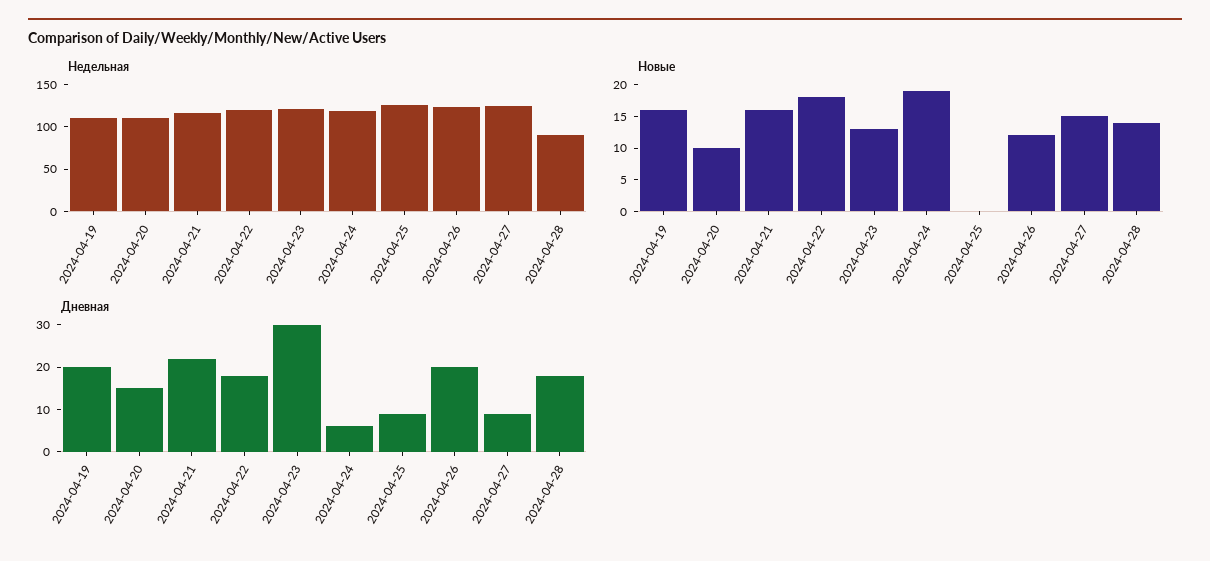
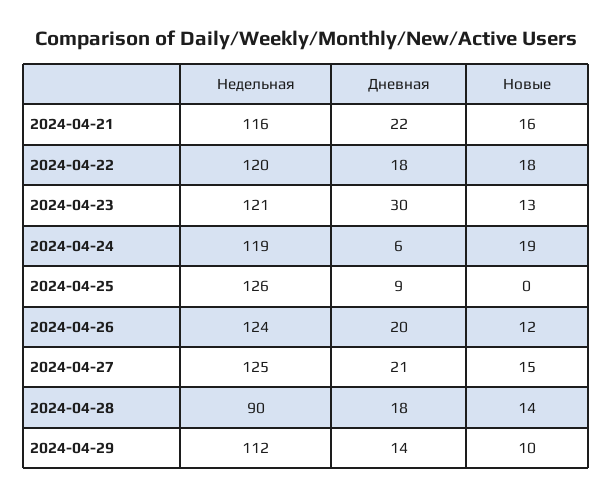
Недельная, 2024-04-19: 110 -> none
Недельная, 2024-04-20: 110 -> none
Новые, 2024-04-19: 15 -> none
Новые, 2024-04-20: 10 -> none
Дневная, 2024-04-19: 20 -> none
Дневная, 2024-04-20: 15 -> none
Дневная, 2024-04-27: 10 -> 21
Недельная, 2024-04-29: none -> 112
Дневная, 2024-04-29: none -> 14
Новые, 2024-04-29: none -> 10

